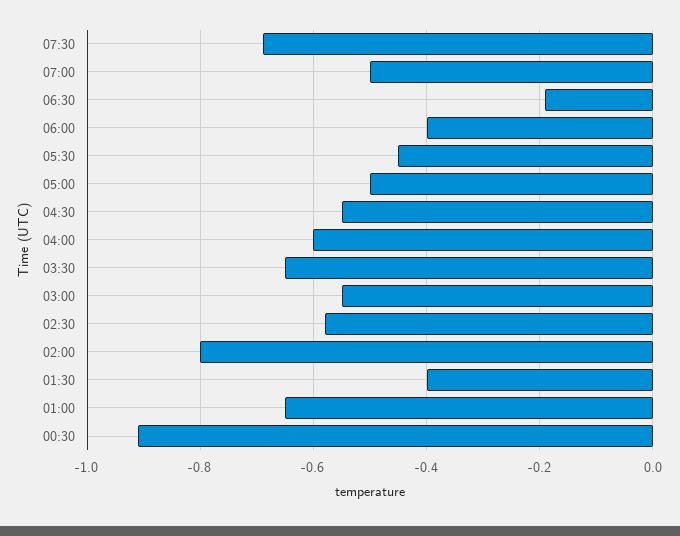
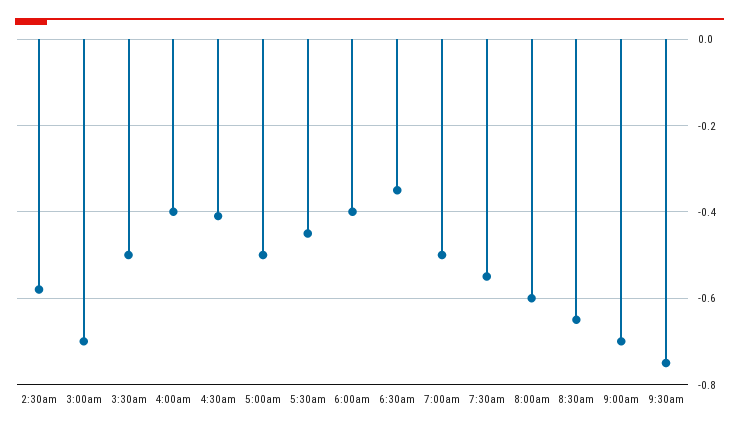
07:30: -0.7 -> -0.55
06:30: -0.2 -> -0.35
04:30: -0.55 -> -0.4
04:00: -0.6 -> -0.4
03:30: -0.65 -> -0.5
03:00: -0.55 -> -0.7
02:00: -0.8 -> none
01:30: -0.4 -> none
01:00: -0.65 -> none
00:30: -0.9 -> none
8:00am: none -> -0.6
8:30am: none -> -0.65
9:00am: none -> -0.7
9:30am: none -> -0.75

